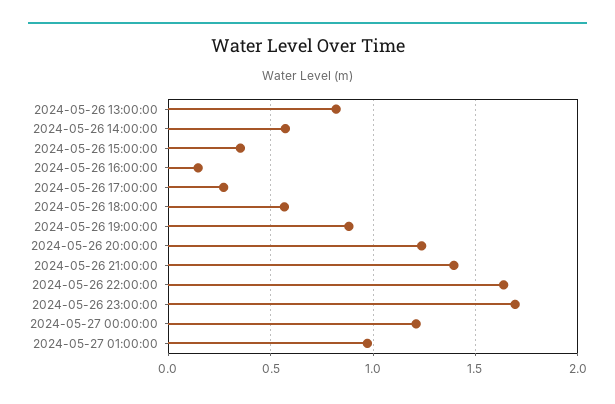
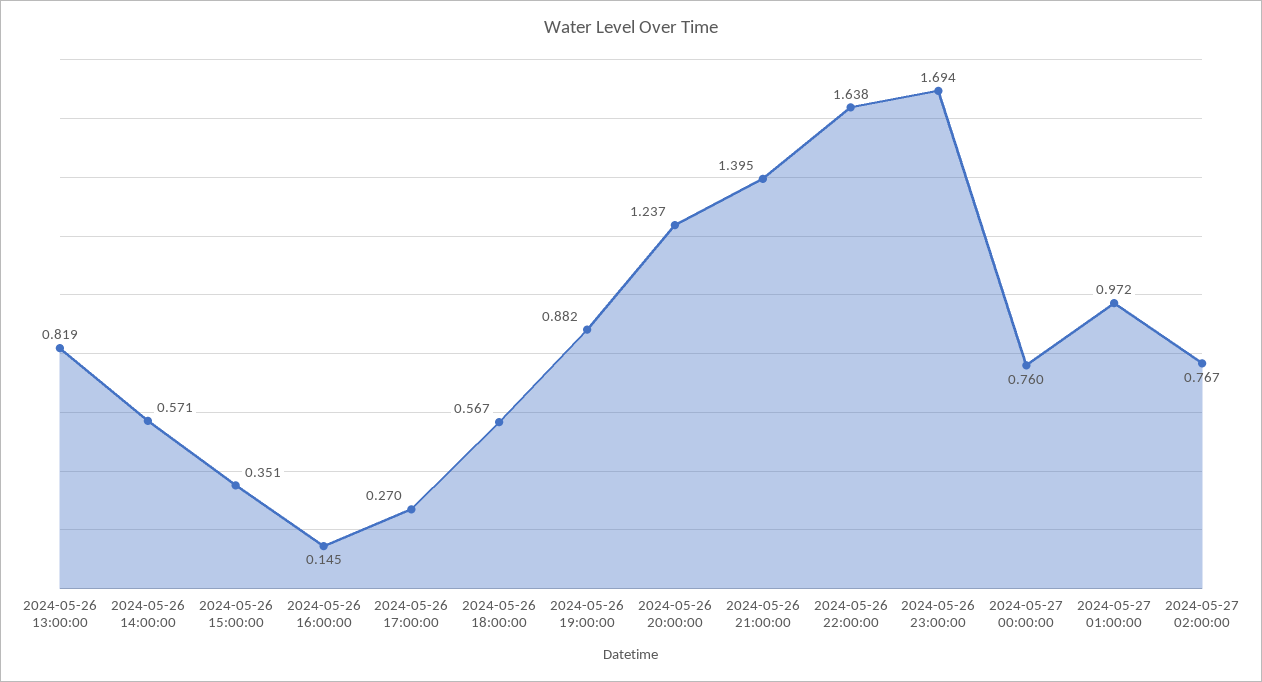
2024-05-27 00:00:00: 1.2 -> 0.76
2024-05-27 02:00:00: none -> 0.767

